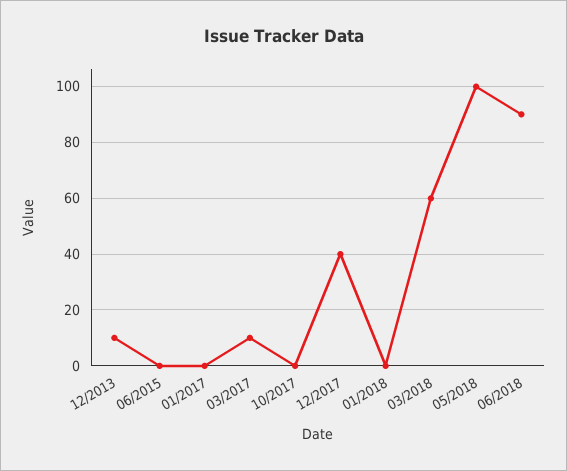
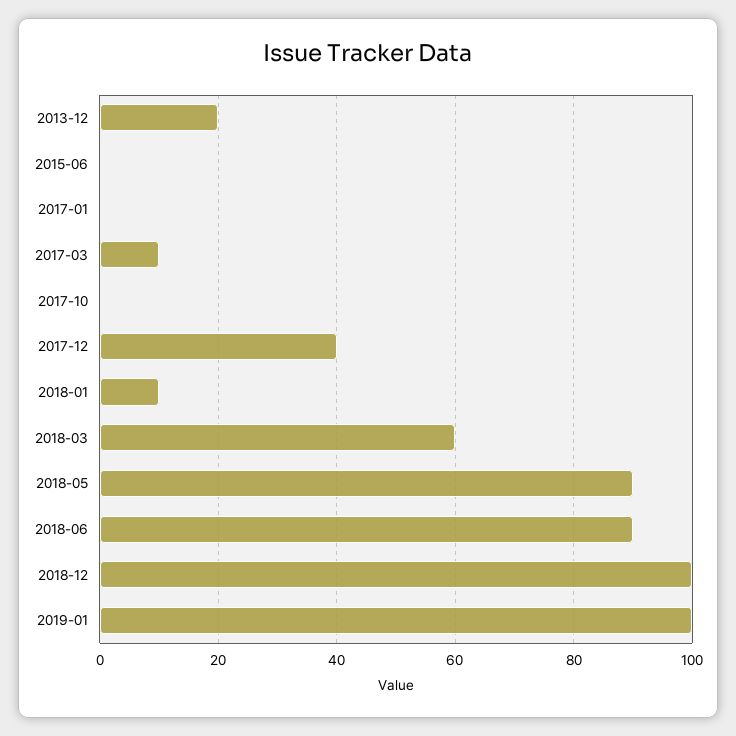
12/2013: 10 -> 20
01/2018: 0 -> 10
05/2018: 100 -> 90
2018-12: none -> 100
2019-01: none -> 100

